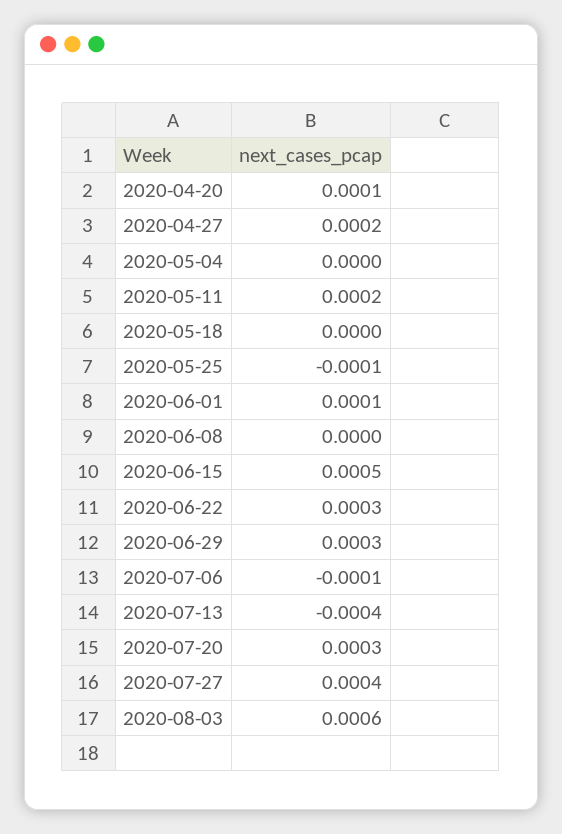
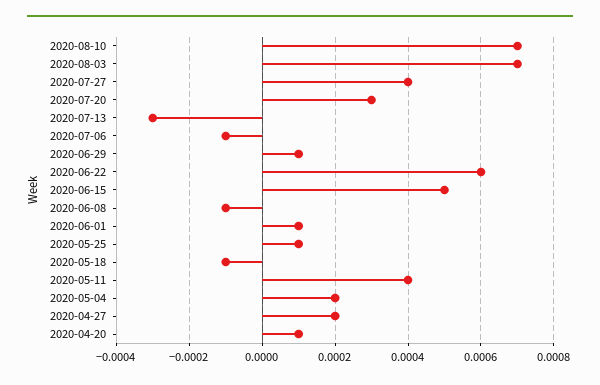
2020-05-04: 0 -> 0.0002
2020-05-11: 0.0002 -> 0.0004
2020-05-18: 0 -> -0.0001
2020-05-25: -0.0001 -> 0.0001
2020-06-08: 0 -> -0.0001
2020-06-22: 0.0003 -> 0.0006
2020-06-29: 0.0003 -> 0.0001
2020-07-13: -0.0004 -> -0.0003
2020-08-03: 0.0006 -> 0.0007
2020-08-10: none -> 0.0007

